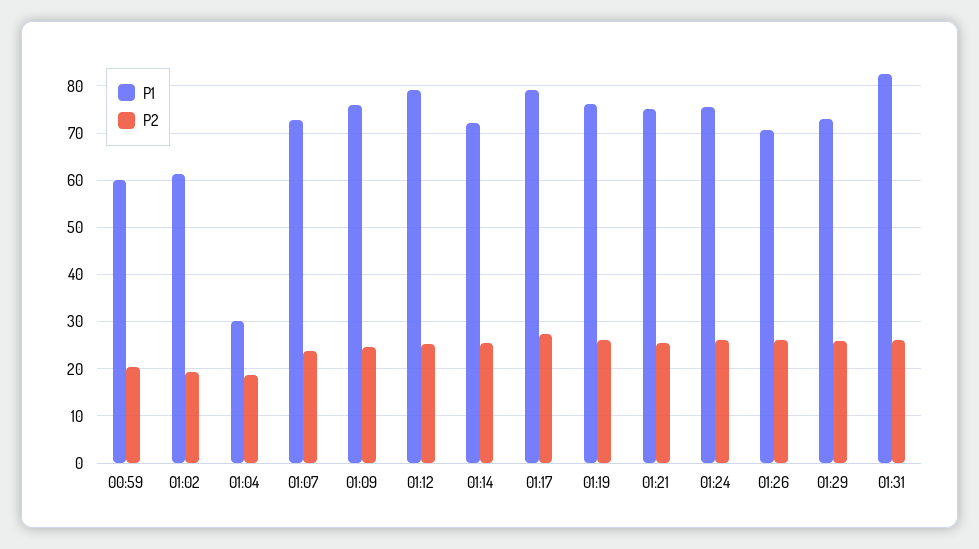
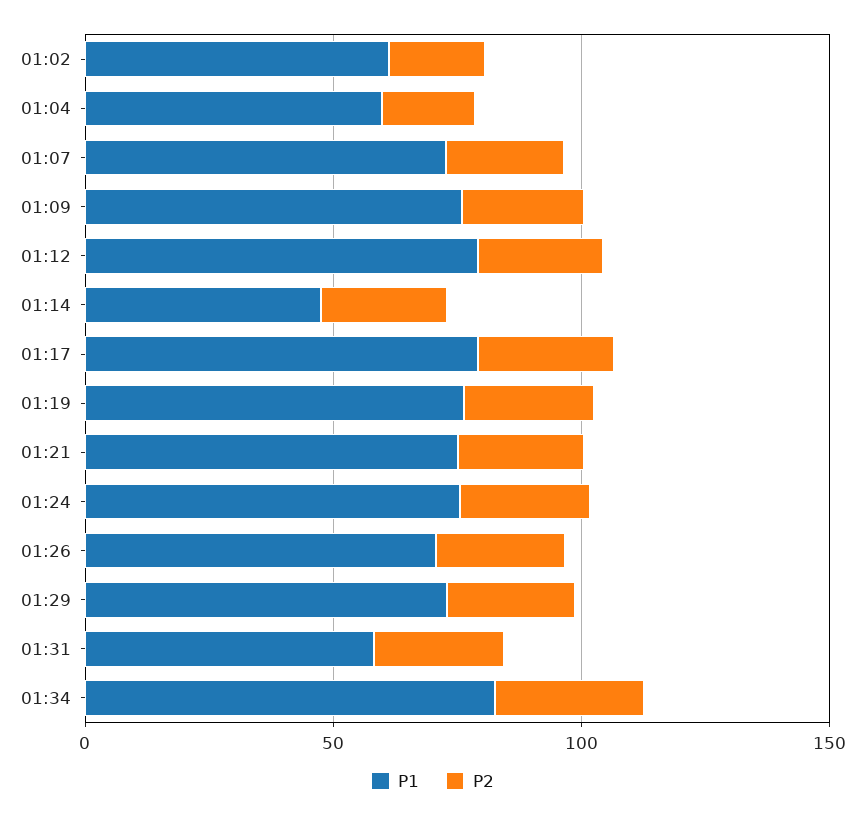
P1, 00:59: 60 -> none
P2, 00:59: 20 -> none
P1, 01:04: 30 -> 60
P1, 01:14: 72 -> 50
P1, 01:31: 82 -> 60
P1, 01:34: none -> 80
P2, 01:34: none -> 30

